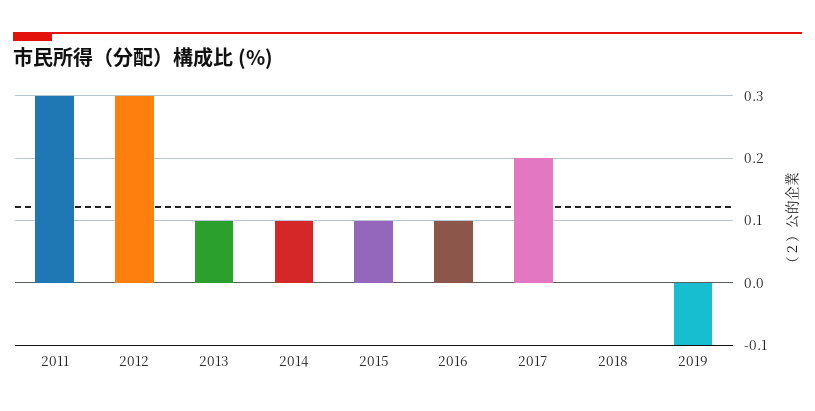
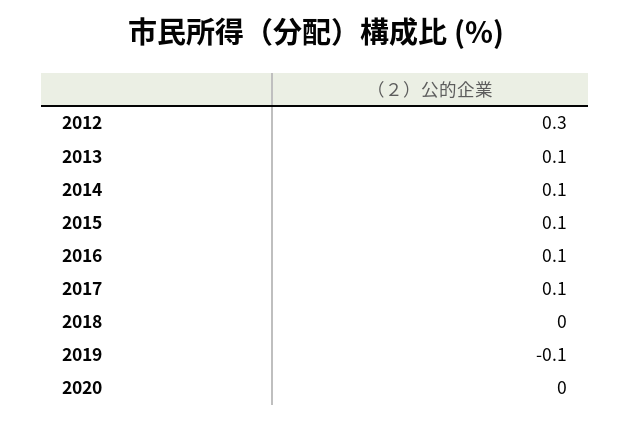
2011: 0.3 -> none
2017: 0.2 -> 0.1
2020: none -> 0

